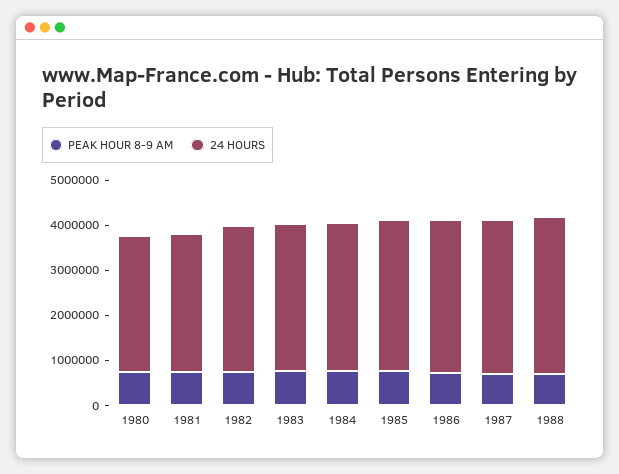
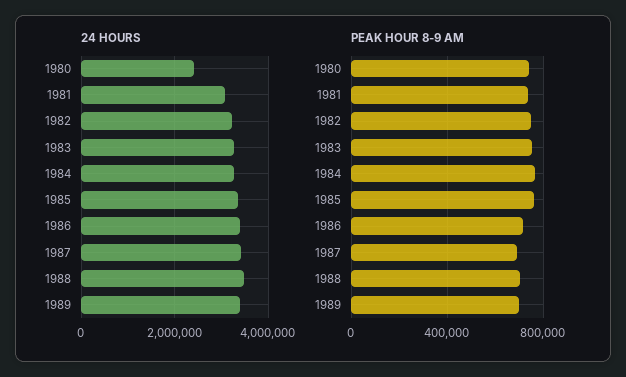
24 HOURS, 1980: 3000000 -> 2400000
24 HOURS, 1989: none -> 3400000
PEAK HOUR 8-9 AM, 1989: none -> 700000

